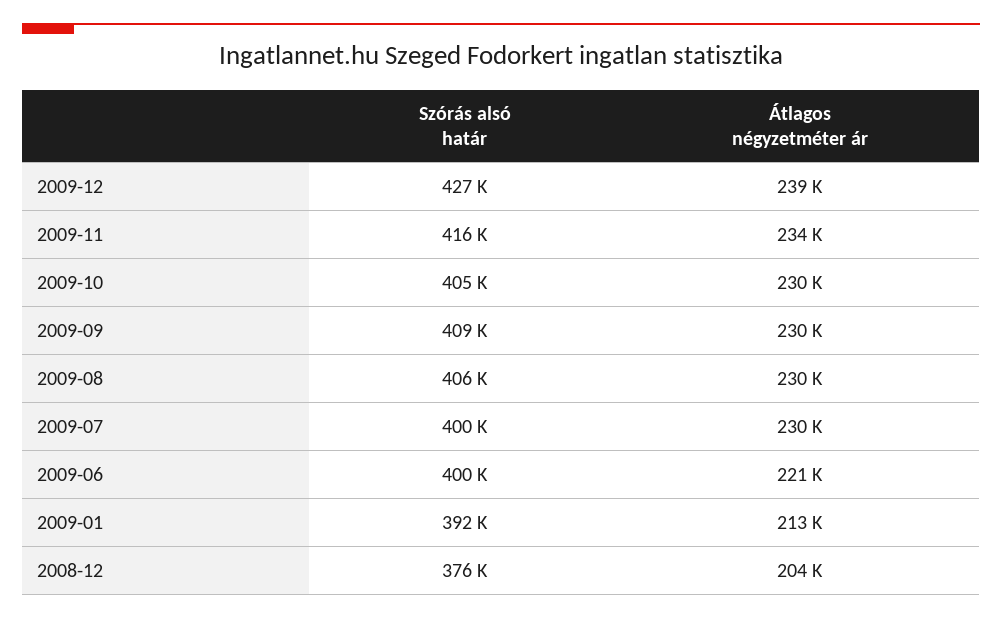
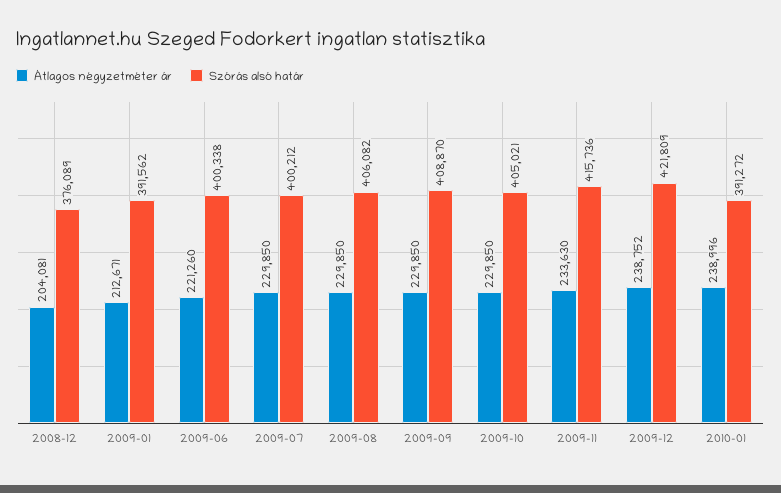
Szórás alsó határ, 2009-12: 427000 -> 421809
Átlagos négyzetméter ár, 2010-01: none -> 238996
Szórás alsó határ, 2010-01: none -> 391272

